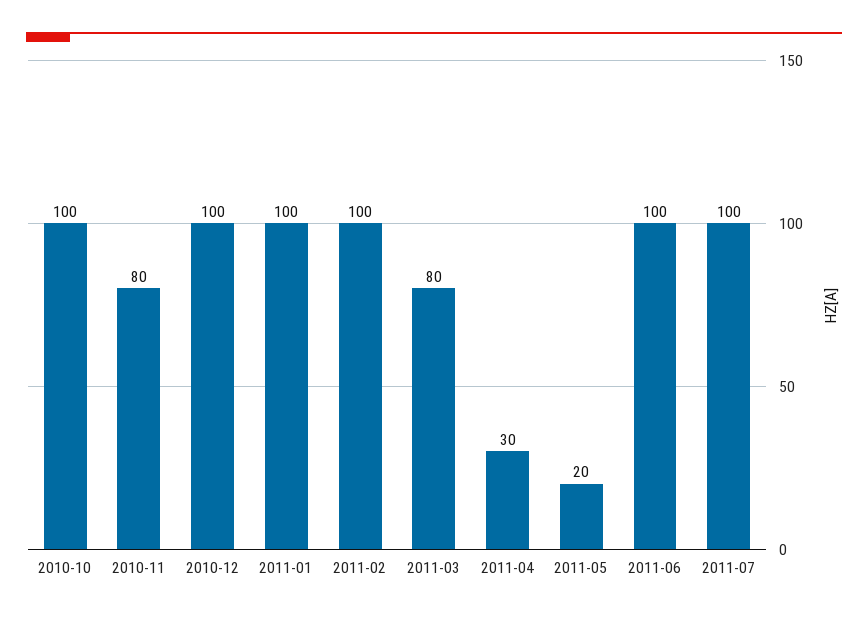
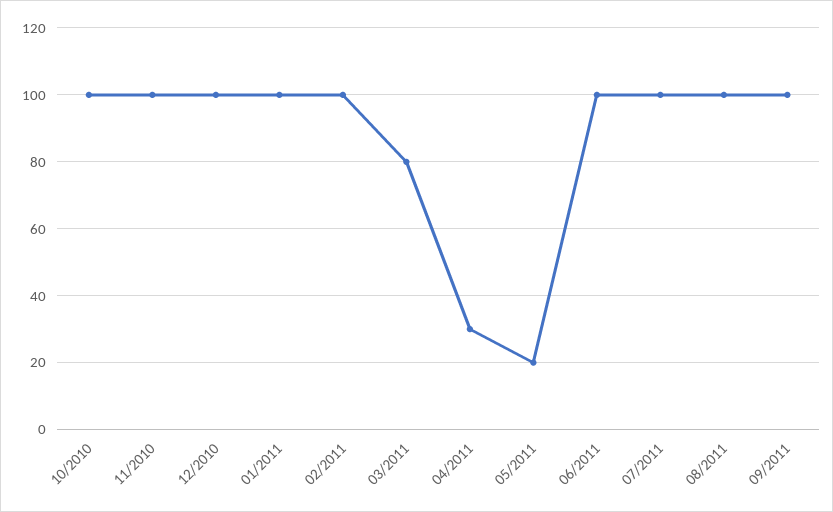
2010-11: 80 -> 100
08/2011: none -> 100
09/2011: none -> 100

